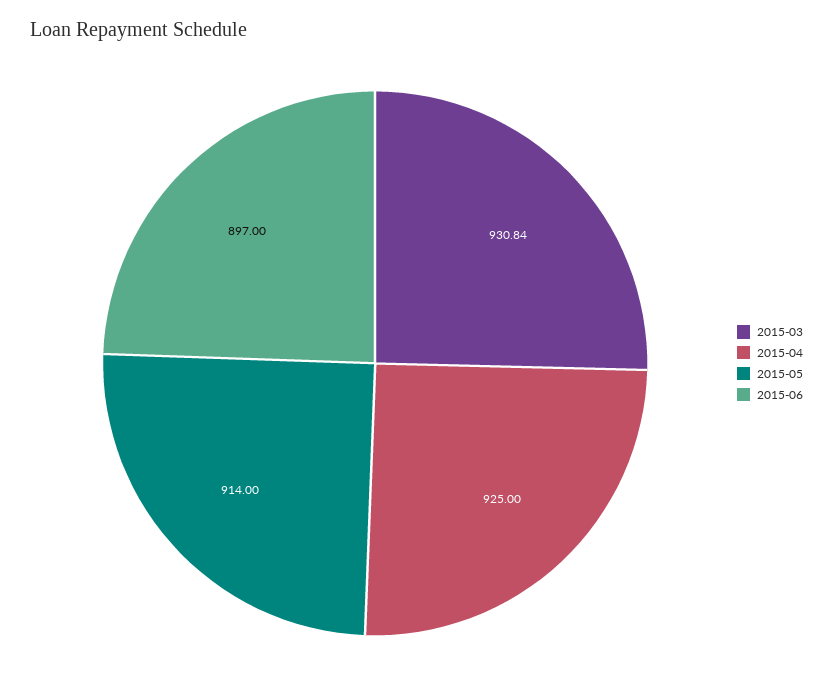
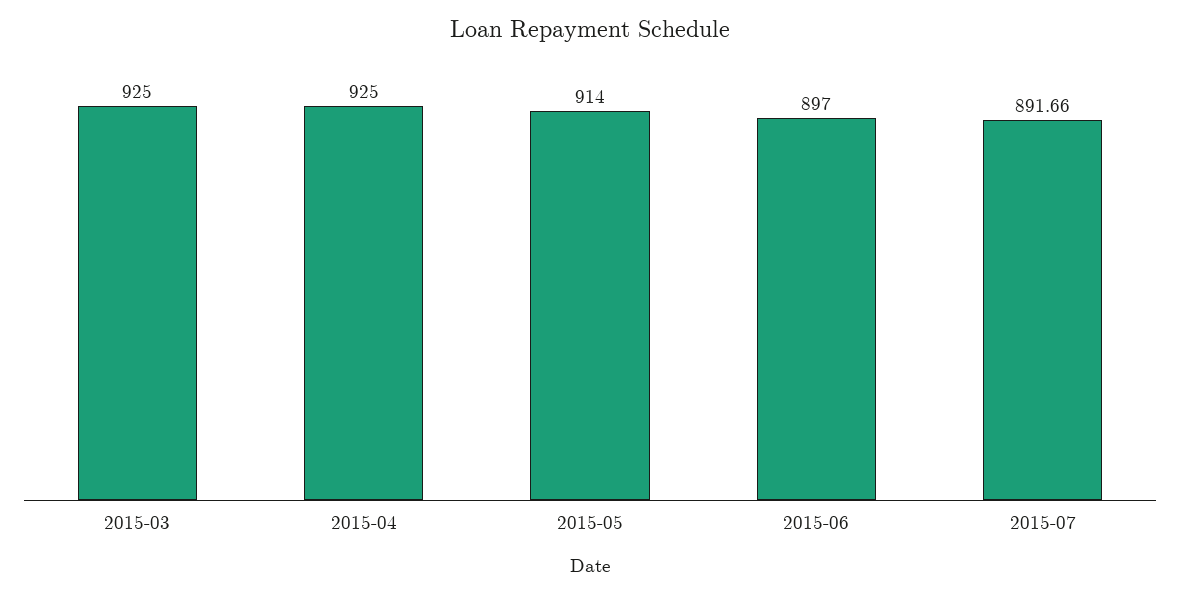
2015-03: 930.84 -> 925
2015-07: none -> 891.66

